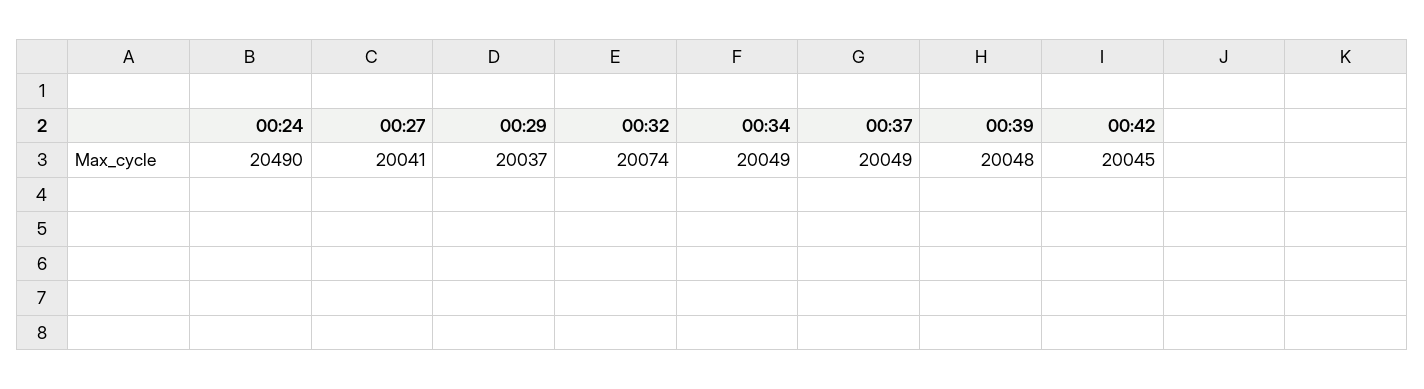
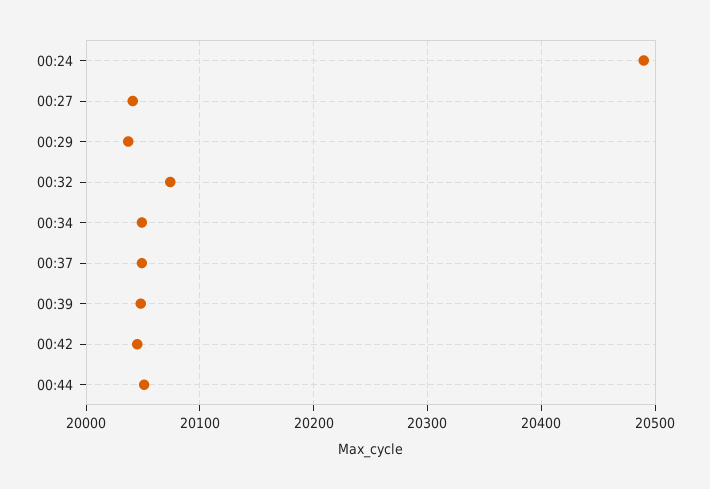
00:44: none -> 20050

